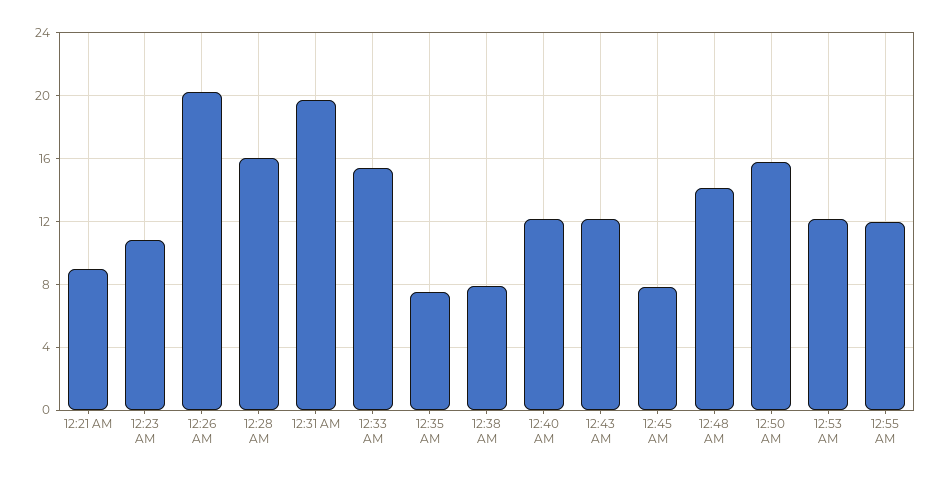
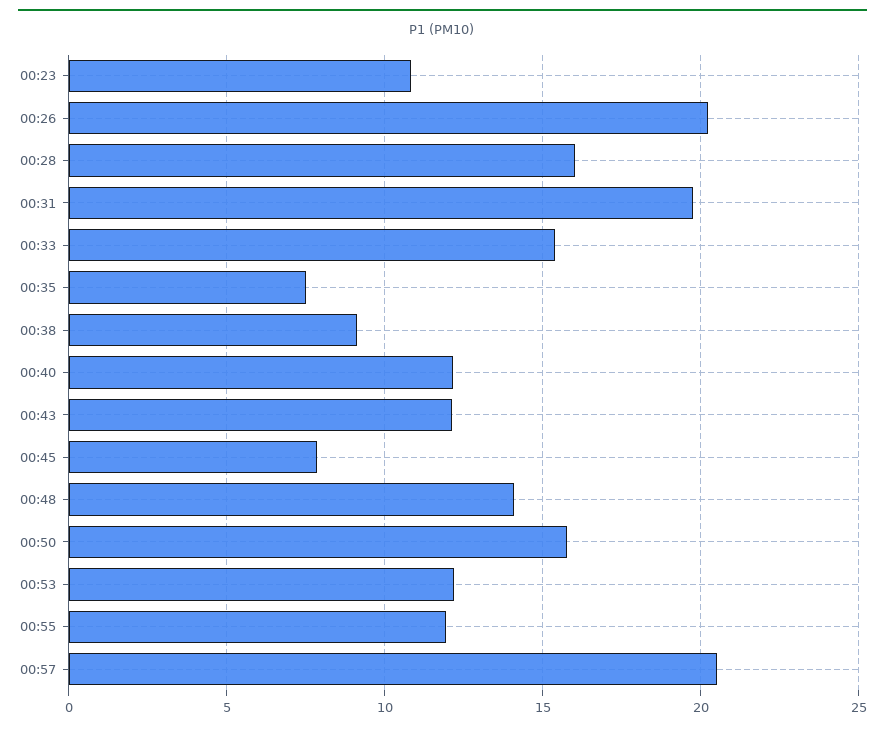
12:21 AM: 9 -> none
12:38 AM: 8 -> 9
00:57: none -> 20.5

